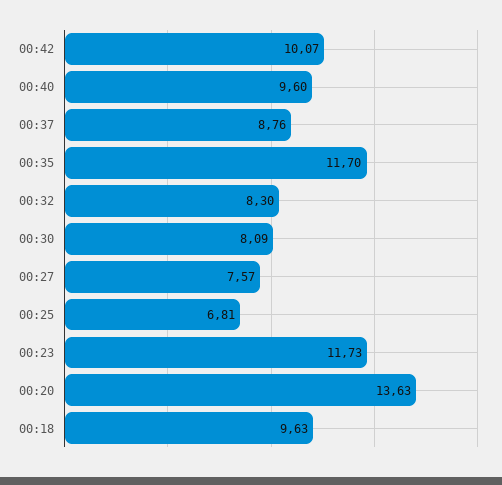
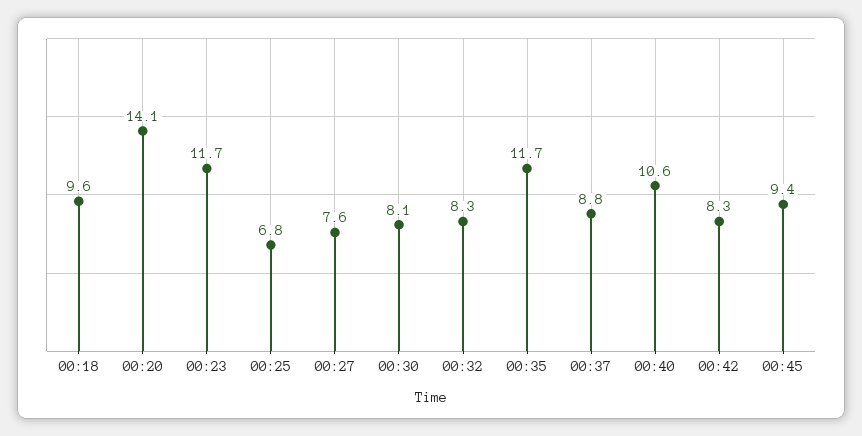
00:42: 10.07 -> 8.3
00:40: 9.6 -> 10.6
00:20: 13.63 -> 14.1
00:45: none -> 9.4

